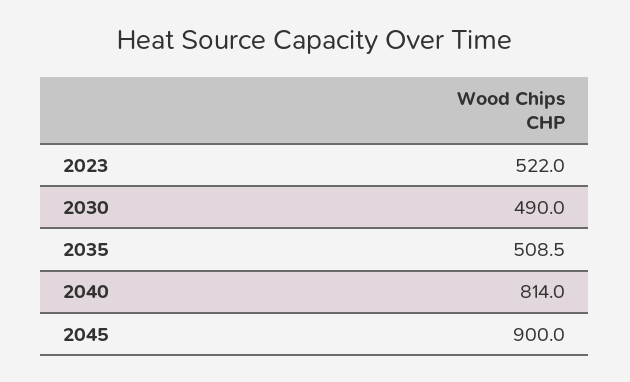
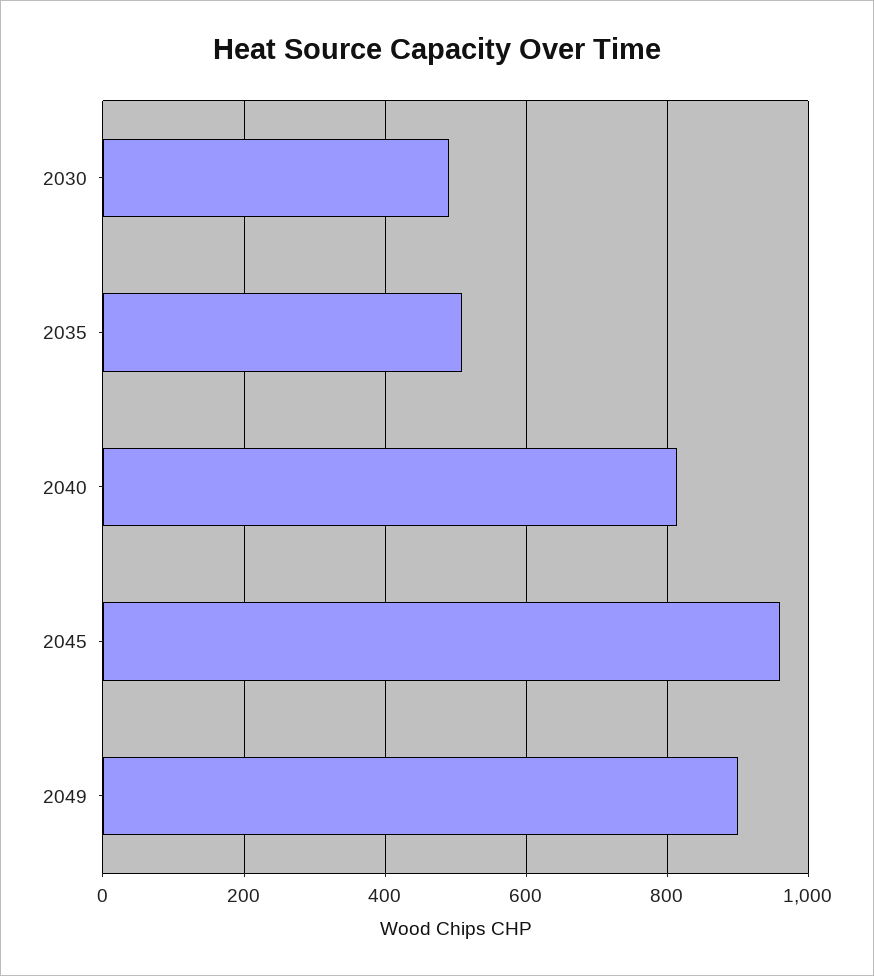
2023: 522 -> none
2045: 900 -> 960
2049: none -> 900

